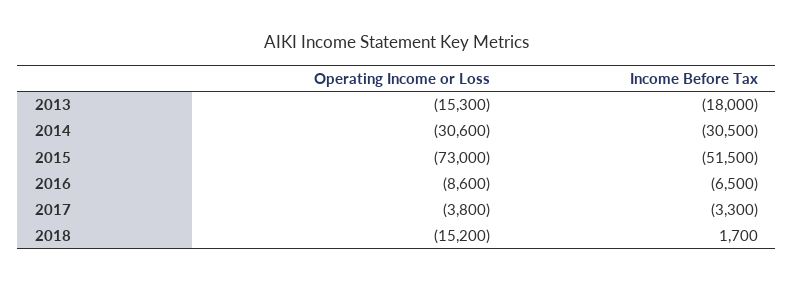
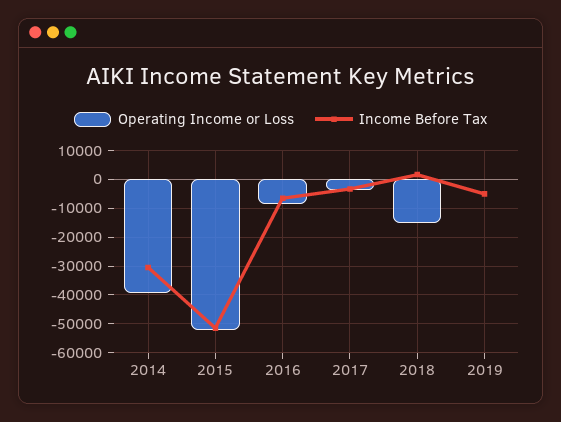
Operating Income or Loss, 2013: -15300 -> none
Income Before Tax, 2013: -18000 -> none
Operating Income or Loss, 2014: -30600 -> -40000
Operating Income or Loss, 2015: -73000 -> -52500
Operating Income or Loss, 2019: none -> 0
Income Before Tax, 2019: none -> -5000

